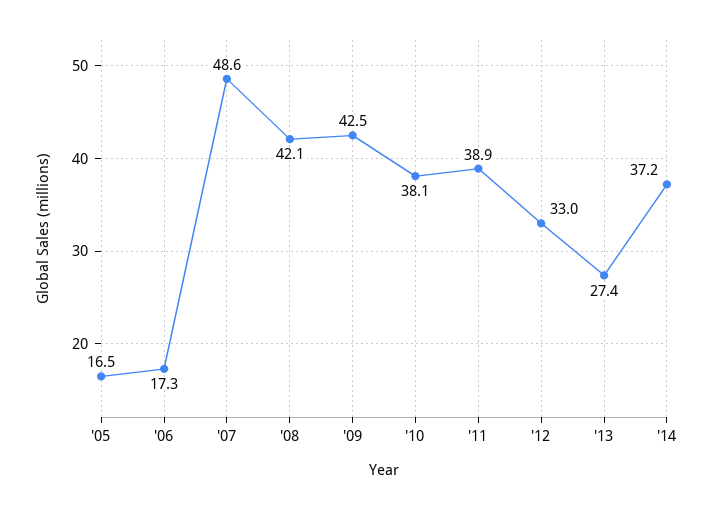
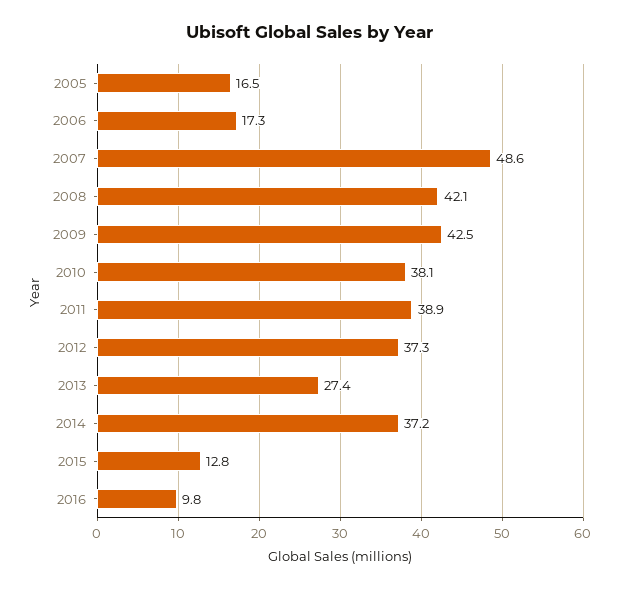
'12: 33 -> 37.3
2015: none -> 12.8
2016: none -> 9.8

